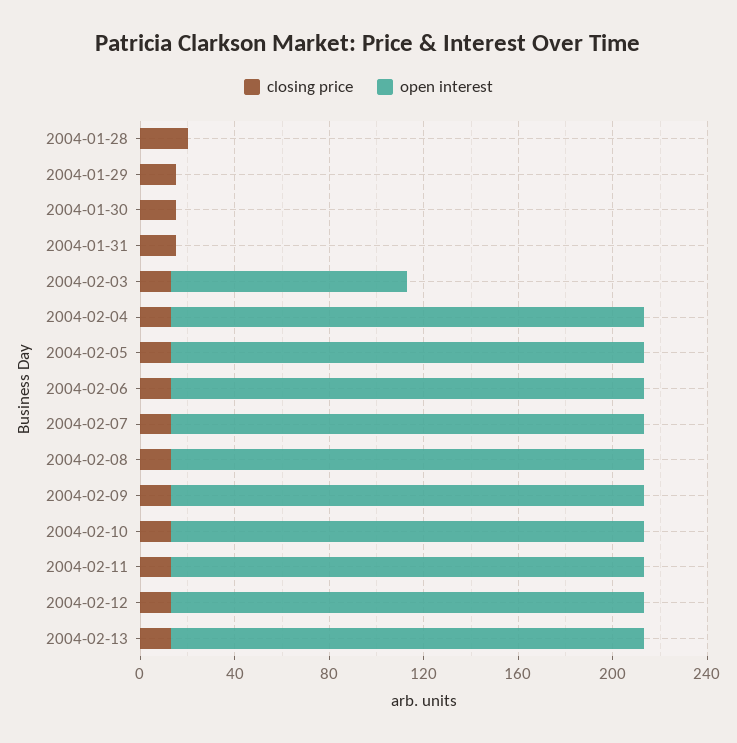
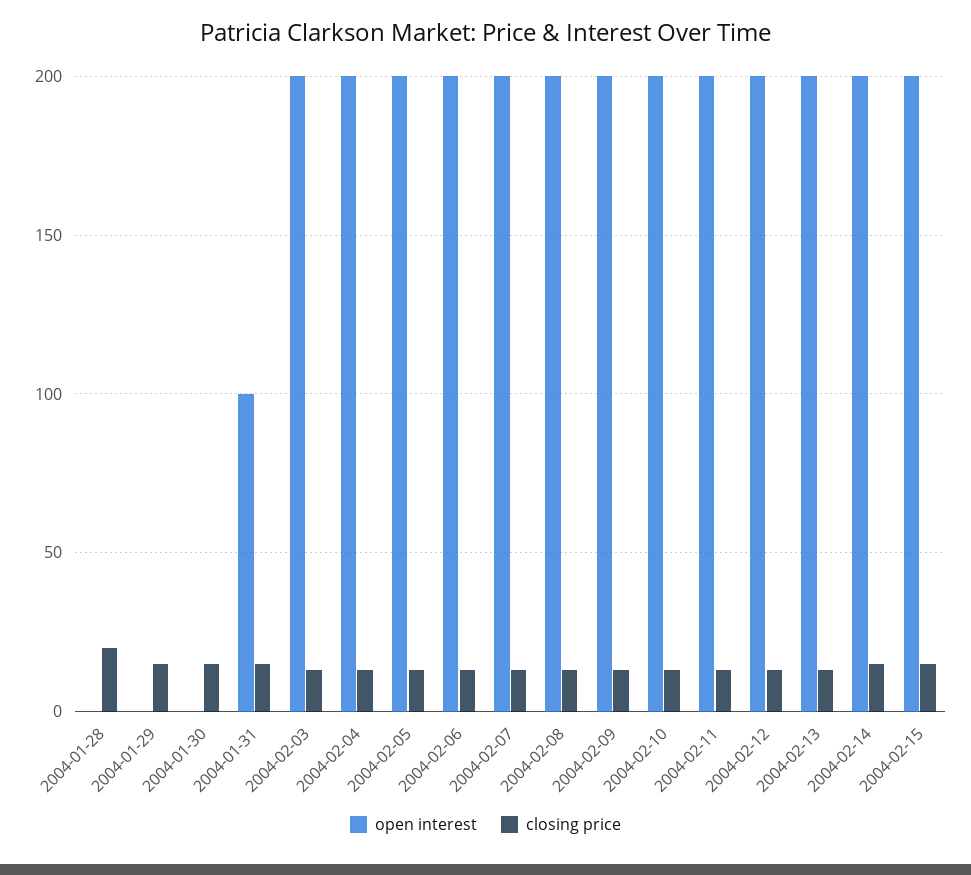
open interest, 2004-01-31: 0 -> 100
open interest, 2004-02-03: 100 -> 200
open interest, 2004-02-14: none -> 200
closing price, 2004-02-14: none -> 15
open interest, 2004-02-15: none -> 200
closing price, 2004-02-15: none -> 15

